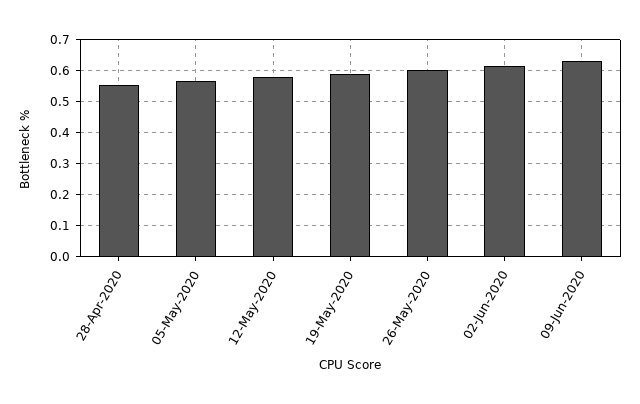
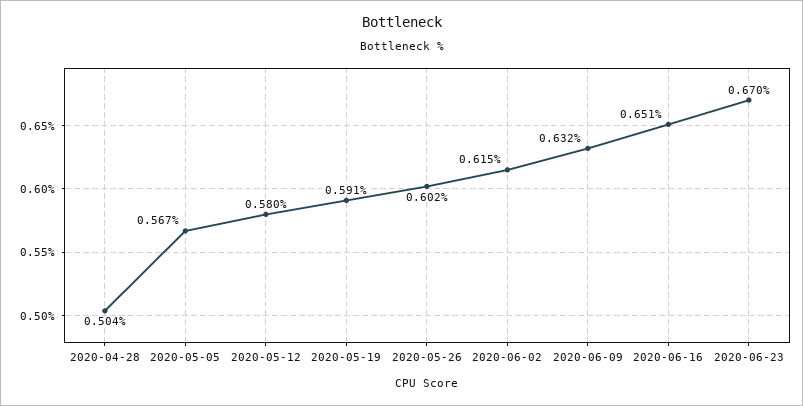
28-Apr-2020: 0.56 -> 0.504
2020-06-16: none -> 0.651
2020-06-23: none -> 0.67

